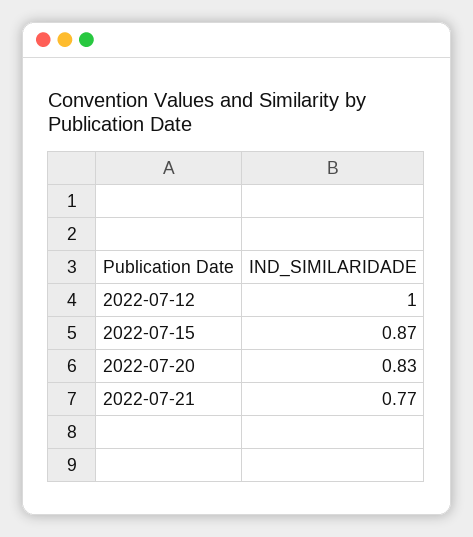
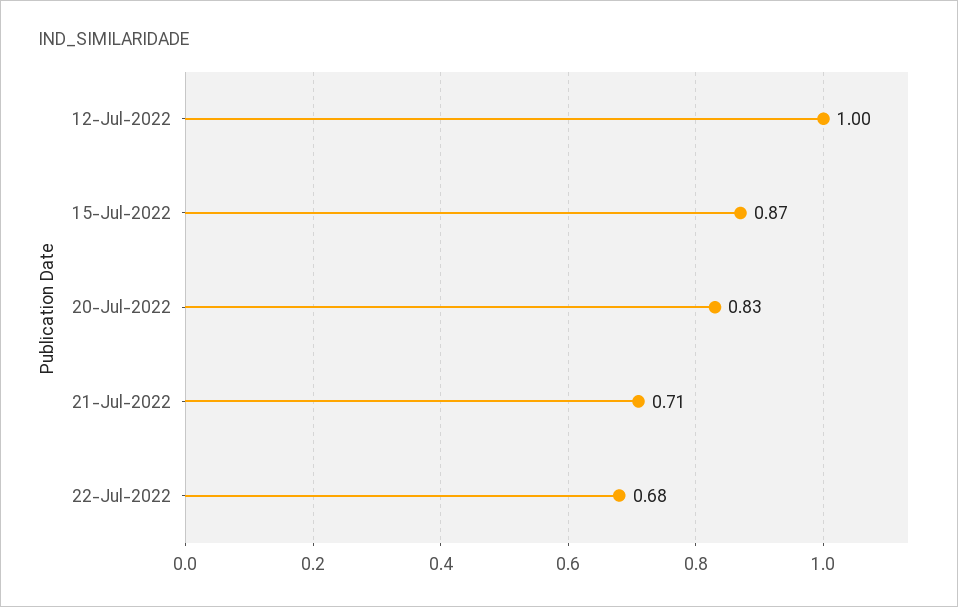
2022-07-21: 0.77 -> 0.71
22-Jul-2022: none -> 0.68

